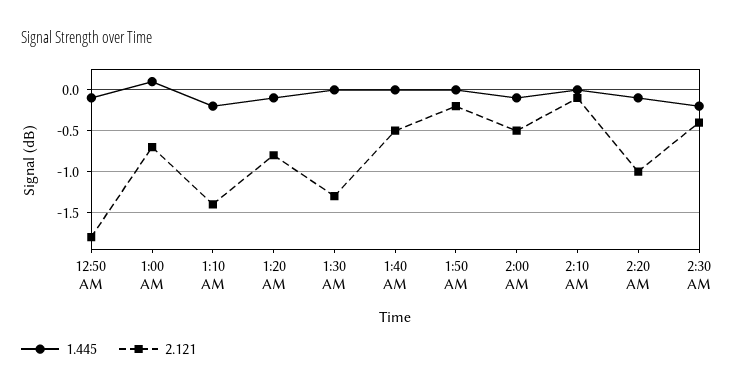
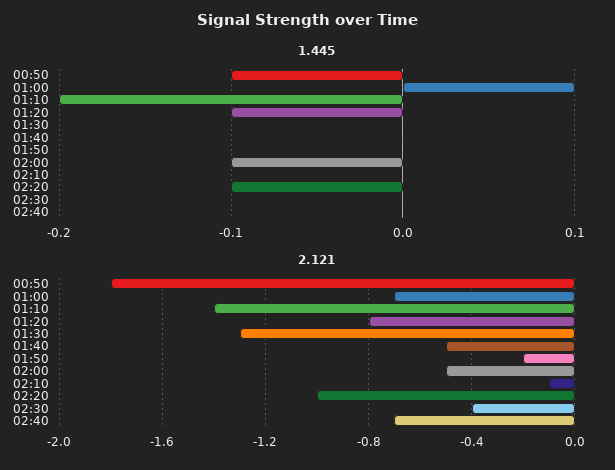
1.445, 2:30 AM: -0.2 -> 0
1.445, 02:40: none -> 0
2.121, 02:40: none -> -0.7

